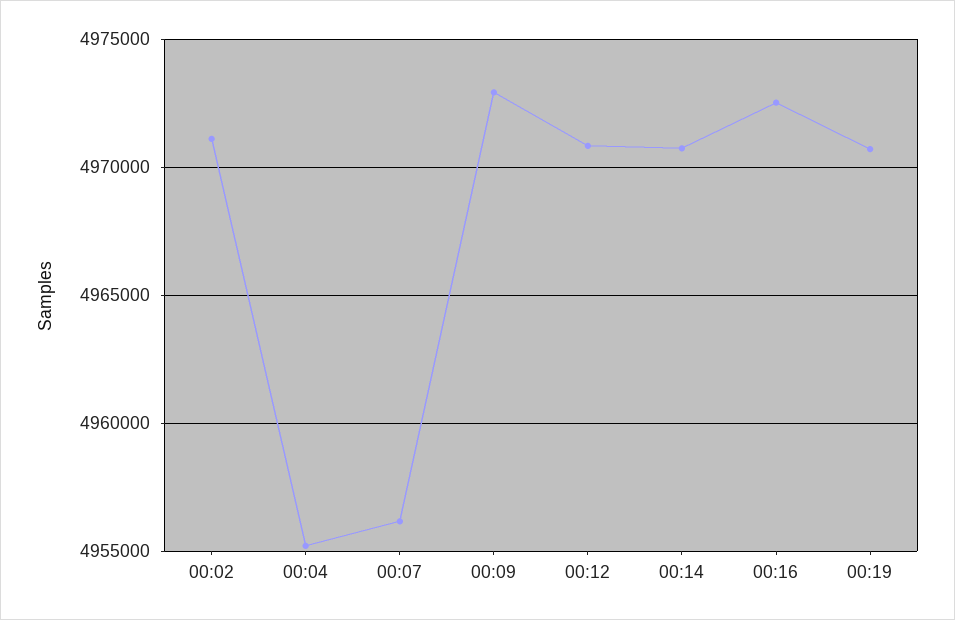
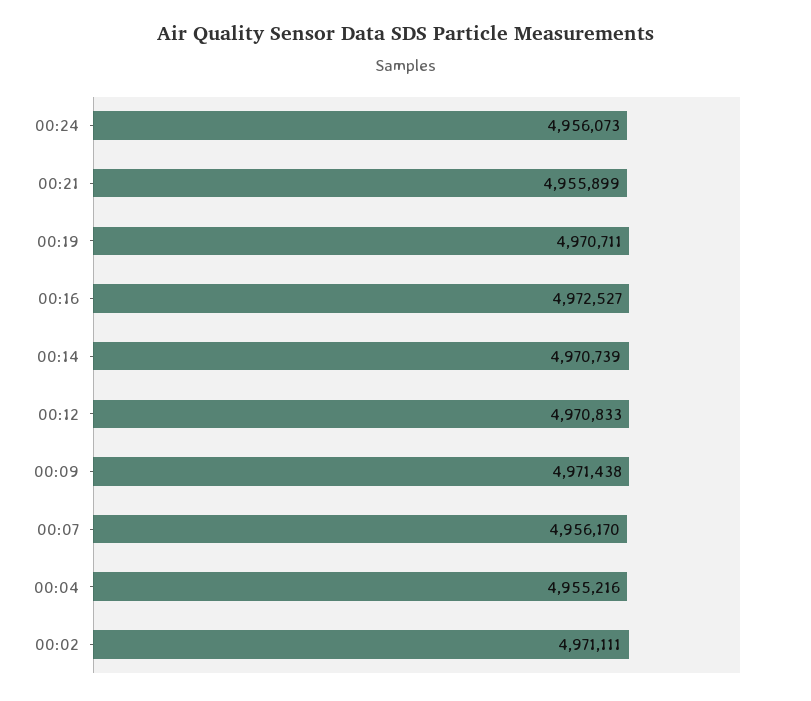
00:09: 4973000 -> 4971438
00:24: none -> 4956073
00:21: none -> 4955899

